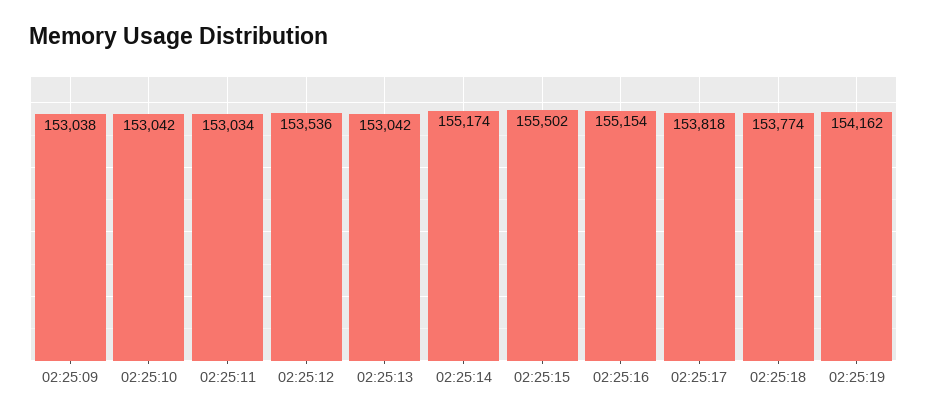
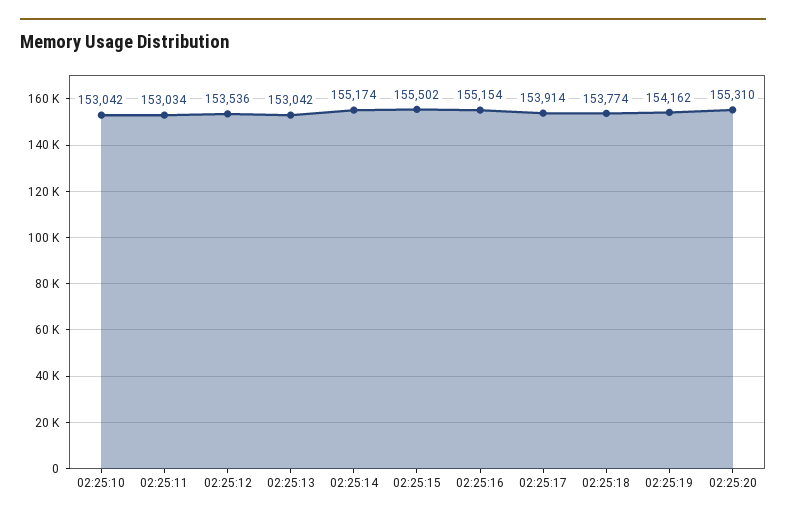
02:25:09: 153038 -> none
02:25:17: 153818 -> 153914
02:25:20: none -> 155310

